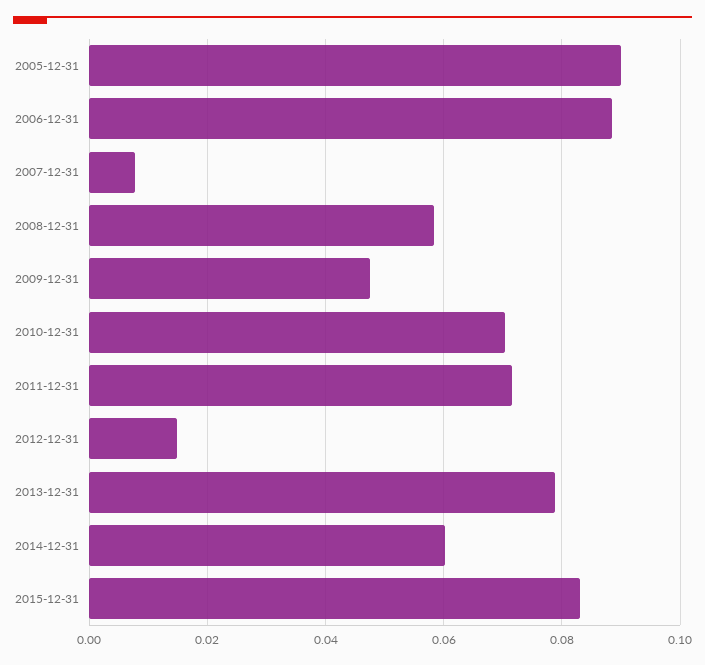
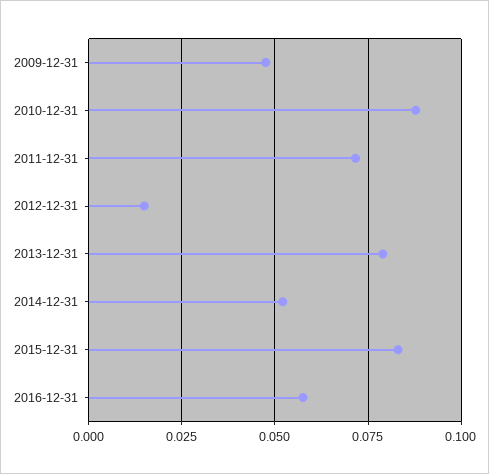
2005-12-31: 0.09 -> none
2006-12-31: 0.088 -> none
2007-12-31: 0.008 -> none
2008-12-31: 0.058 -> none
2010-12-31: 0.07 -> 0.0875
2014-12-31: 0.06 -> 0.0525
2016-12-31: none -> 0.0575

